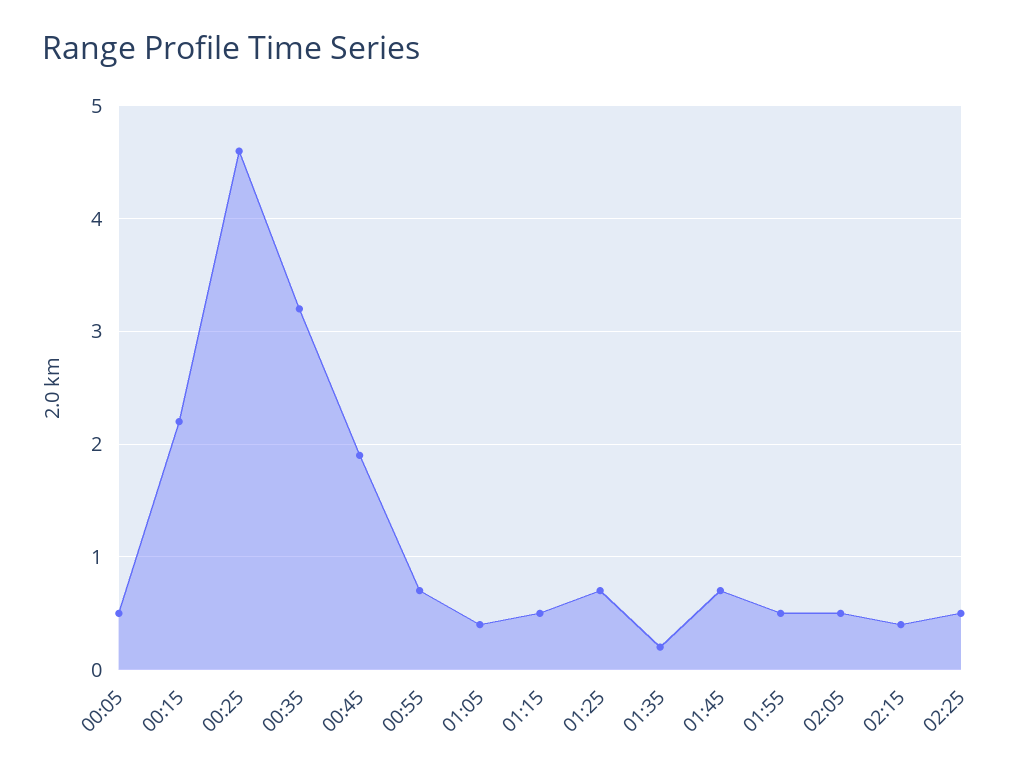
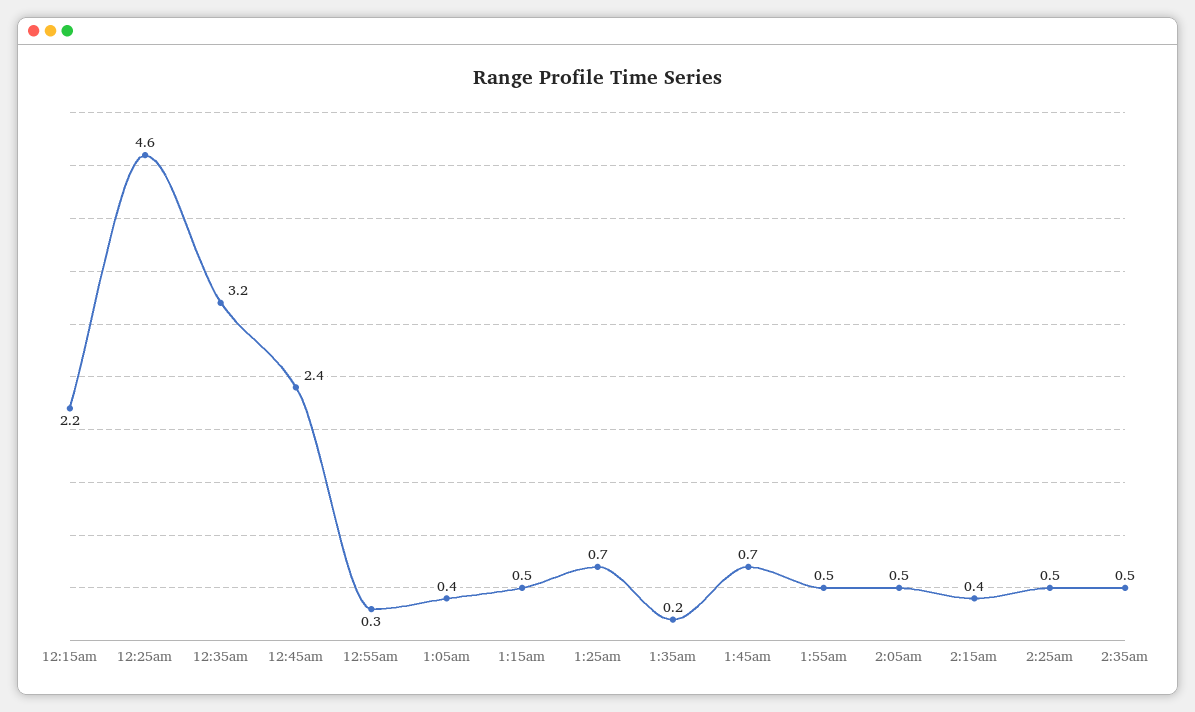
00:05: 0.5 -> none
00:45: 1.9 -> 2.4
00:55: 0.7 -> 0.3
2:35am: none -> 0.5

